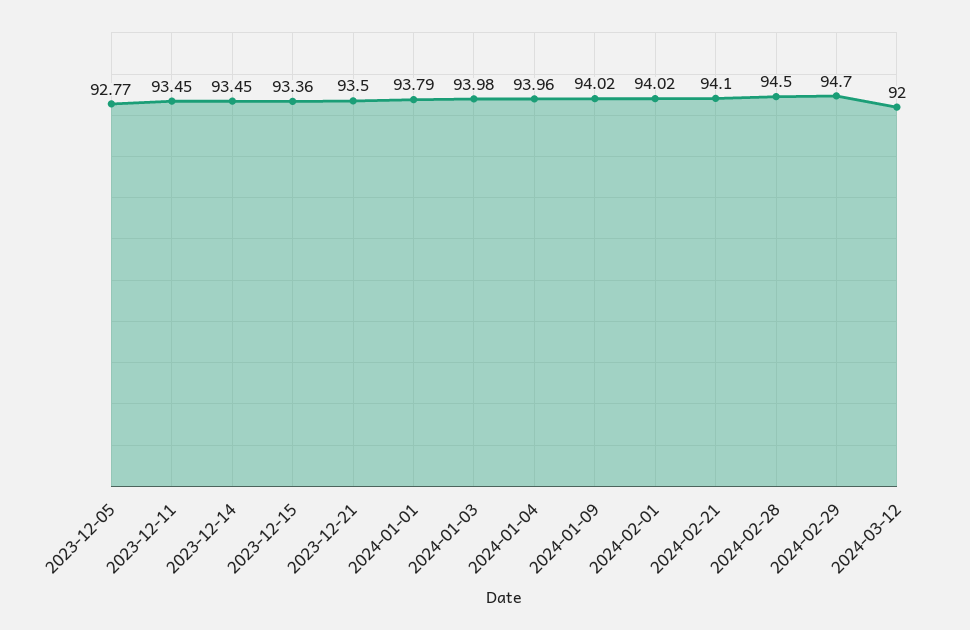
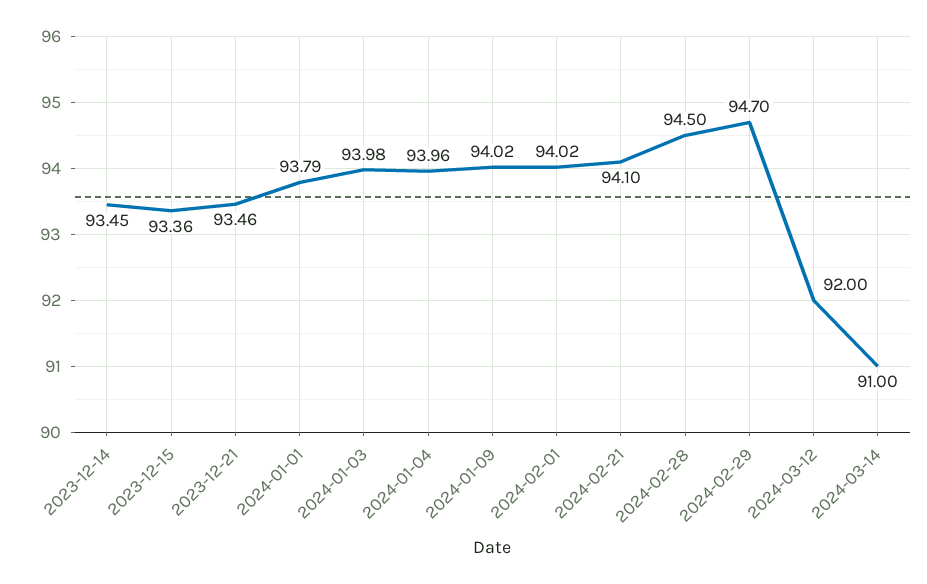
2023-12-05: 92.77 -> none
2023-12-11: 93.45 -> none
2023-12-21: 93.5 -> 93.46
2024-03-14: none -> 91

